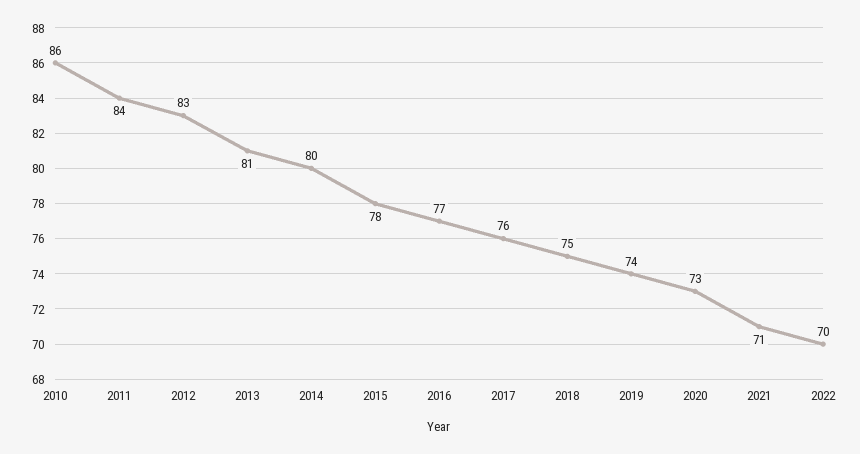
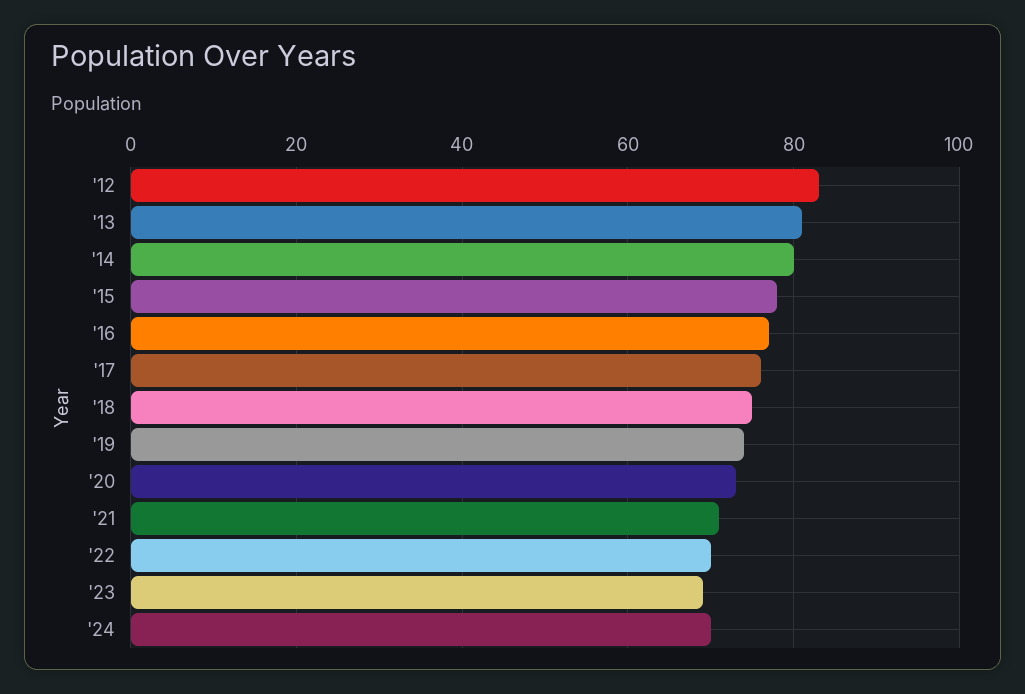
2010: 86 -> none
2011: 84 -> none
'23: none -> 70
'24: none -> 70

